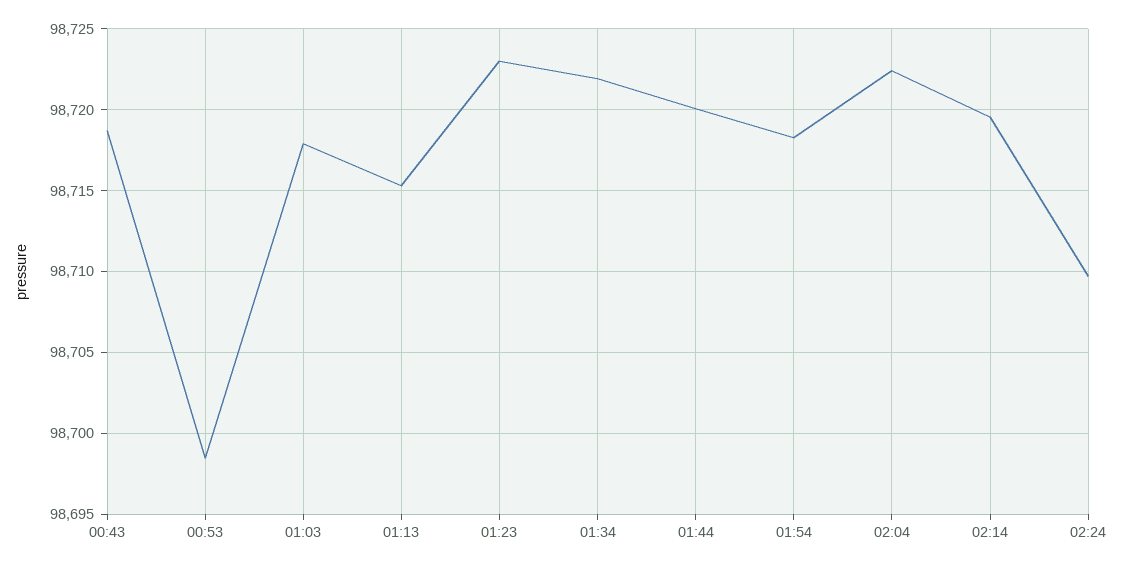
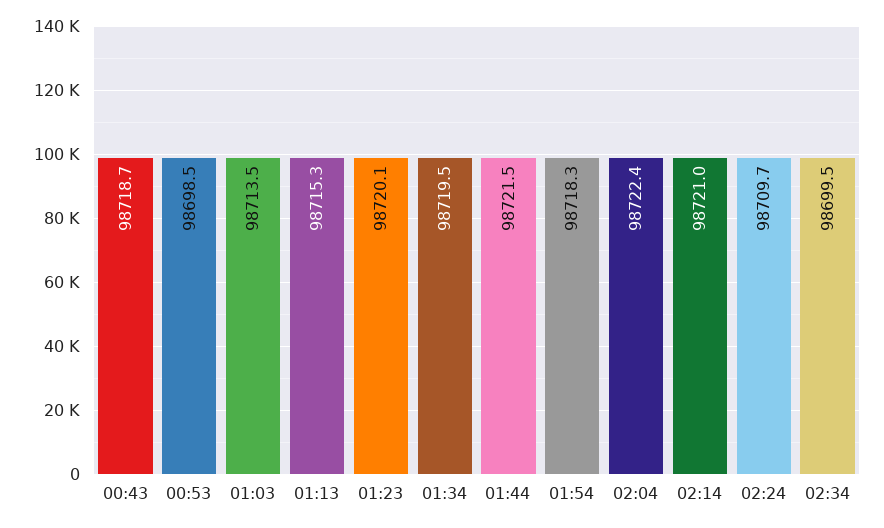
01:03: 98718 -> 98713.5
01:23: 98723 -> 98720.1
01:34: 98722 -> 98719.5
01:44: 98720 -> 98721.5
02:14: 98719.5 -> 98721
02:34: none -> 98699.5

